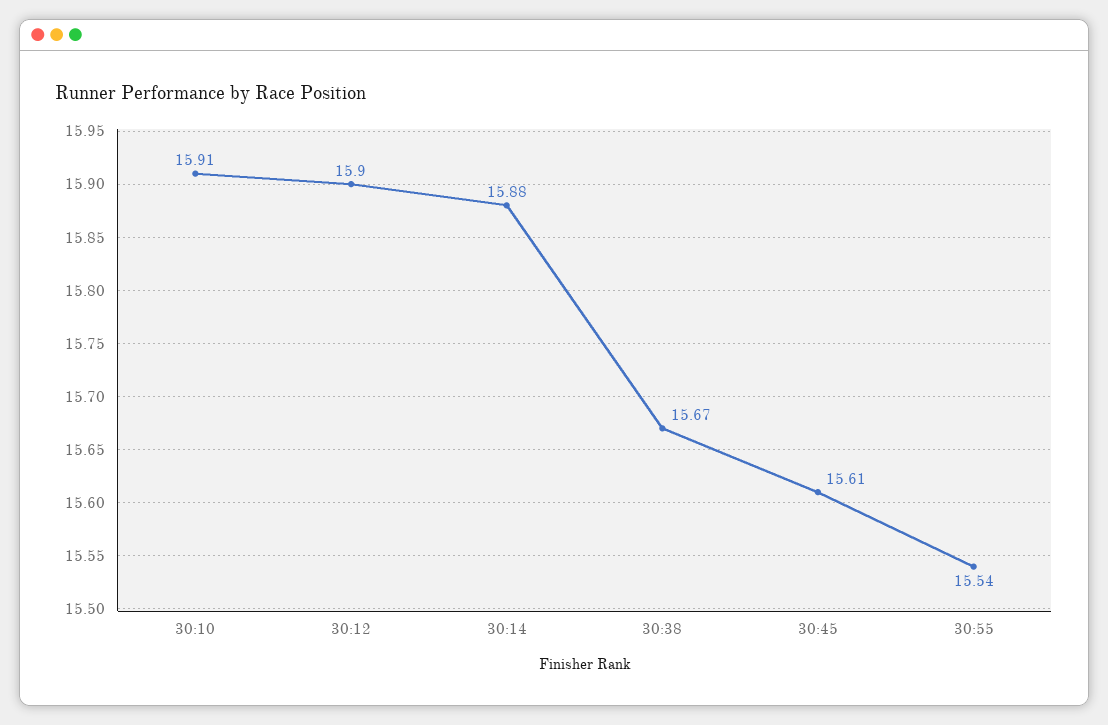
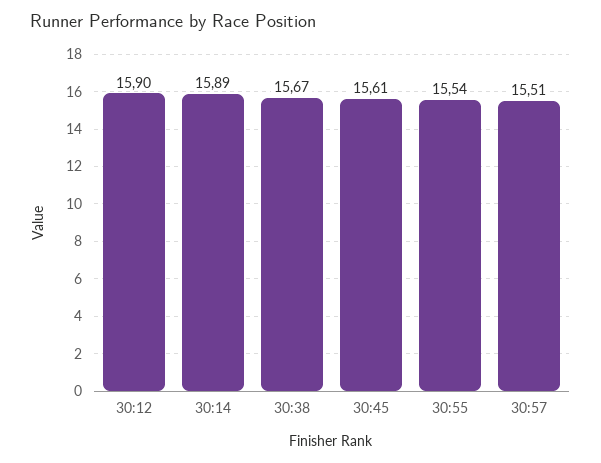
30:10: 15.91 -> none
30:14: 15.88 -> 15.89
30:57: none -> 15.51

